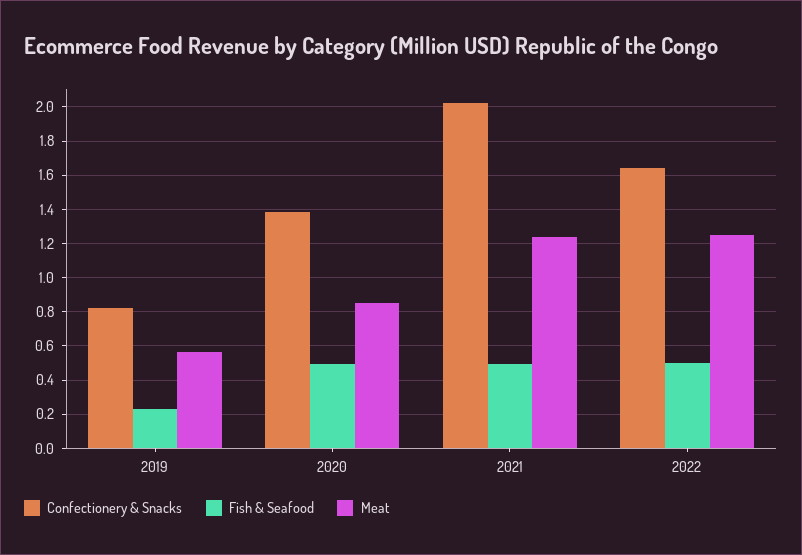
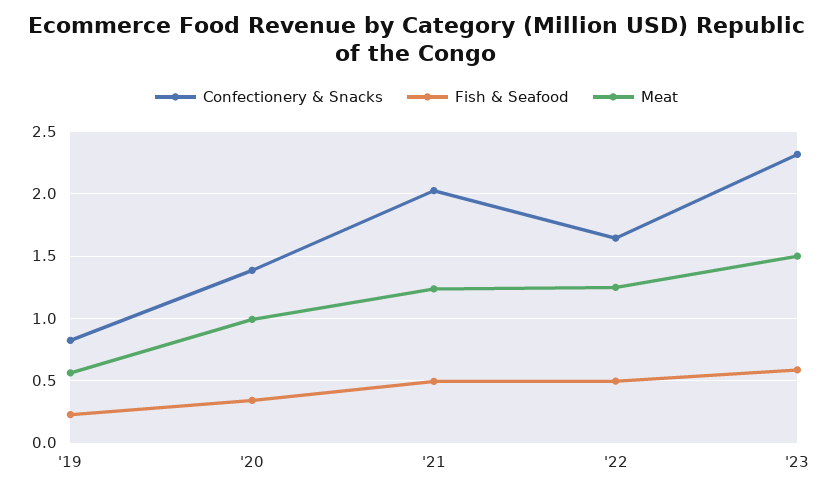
Fish & Seafood, 2020: 0.5 -> 0.35
Meat, 2020: 0.85 -> 1
Confectionery & Snacks, '23: none -> 2.3
Fish & Seafood, '23: none -> 0.6
Meat, '23: none -> 1.5

